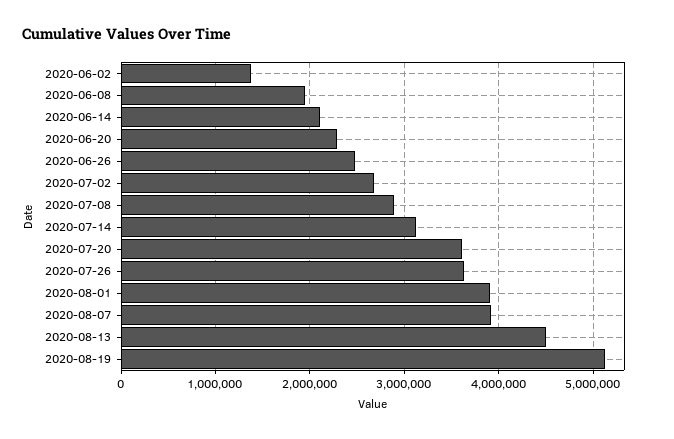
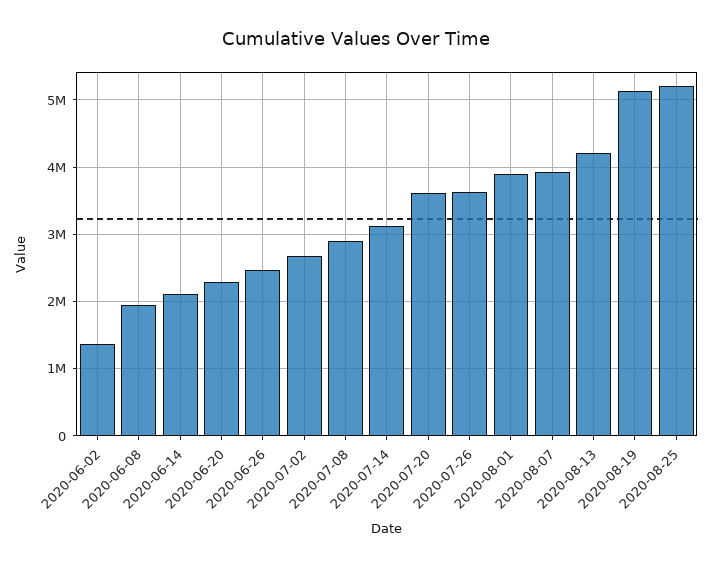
2020-08-13: 4500000 -> 4200000
2020-08-25: none -> 5200000

